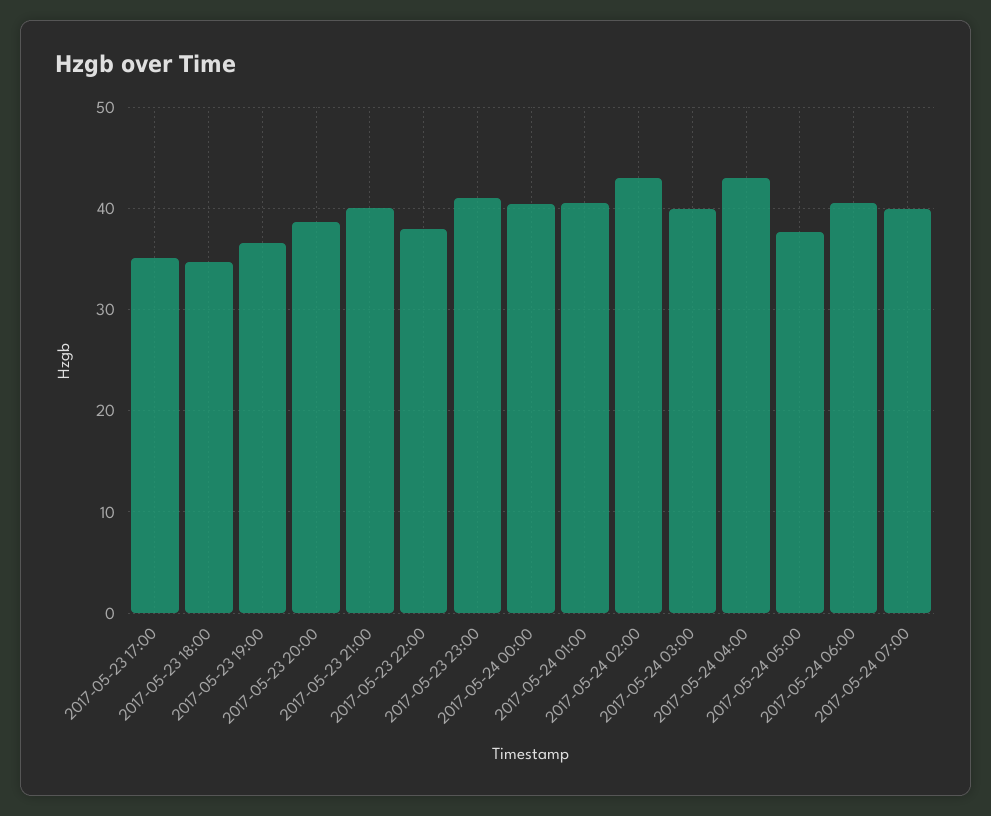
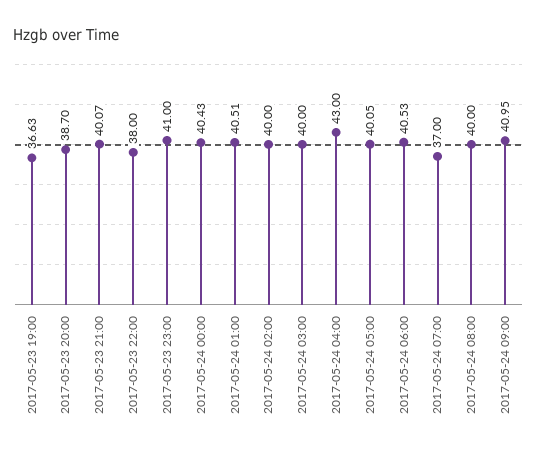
2017-05-23 17:00: 35 -> none
2017-05-23 18:00: 35 -> none
2017-05-24 02:00: 43 -> 40
2017-05-24 05:00: 38 -> 40.05
2017-05-24 07:00: 40 -> 37
2017-05-24 08:00: none -> 40
2017-05-24 09:00: none -> 40.95

